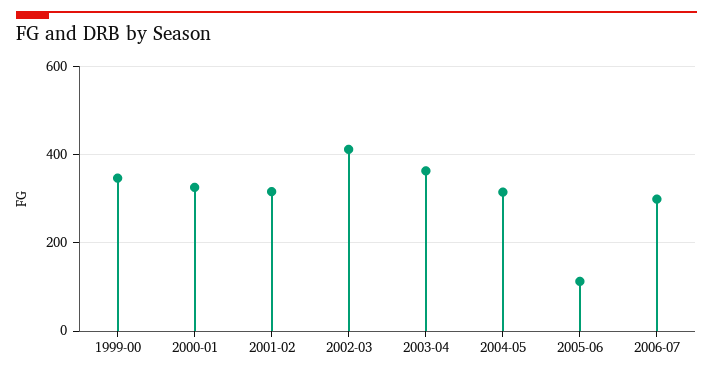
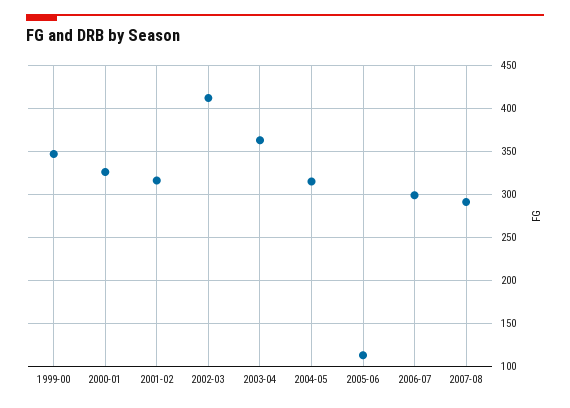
2007-08: none -> 290

